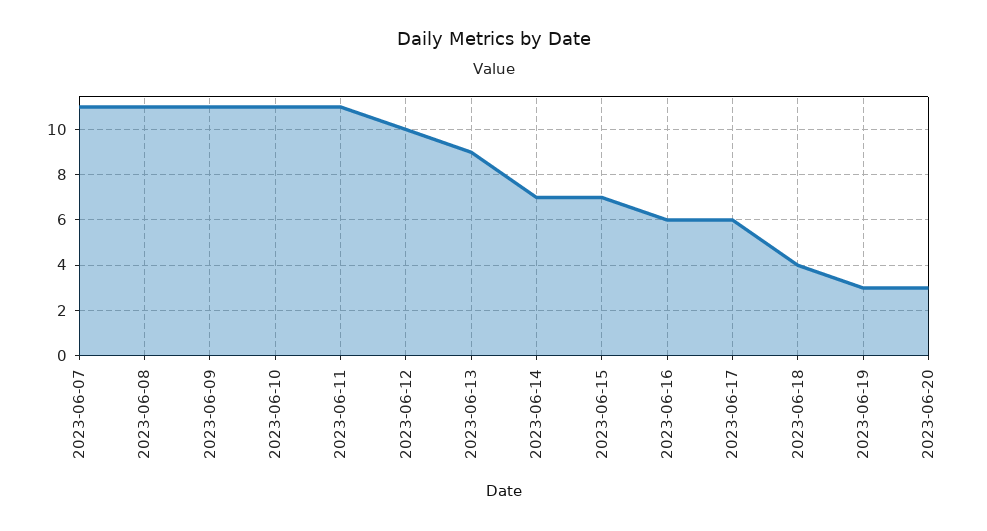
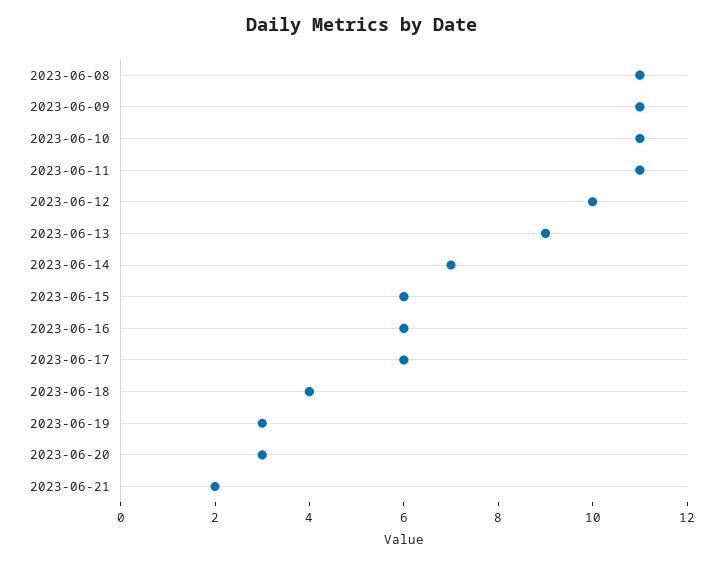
2023-06-07: 11 -> none
2023-06-15: 7 -> 6
2023-06-21: none -> 2

